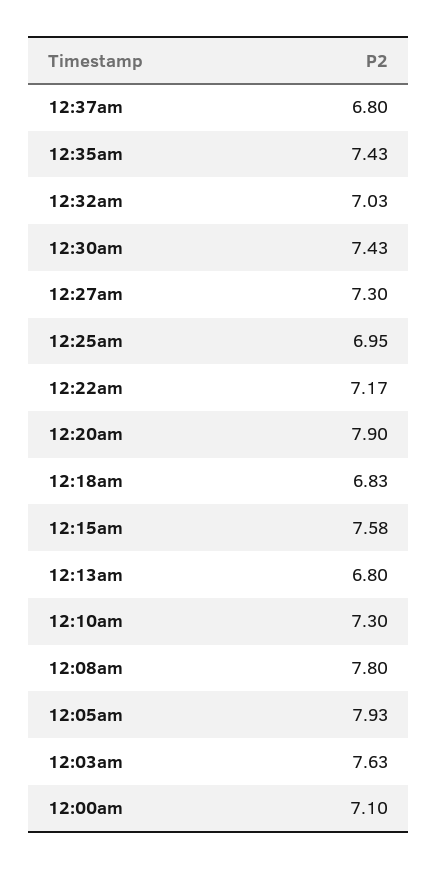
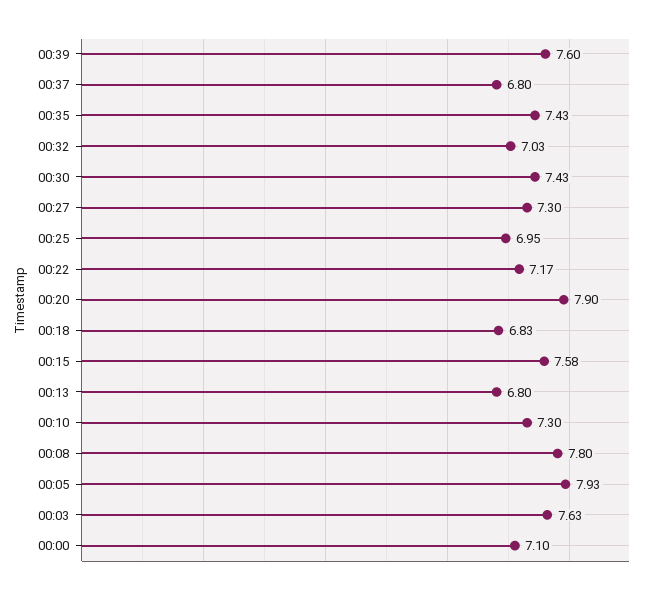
00:39: none -> 7.6

